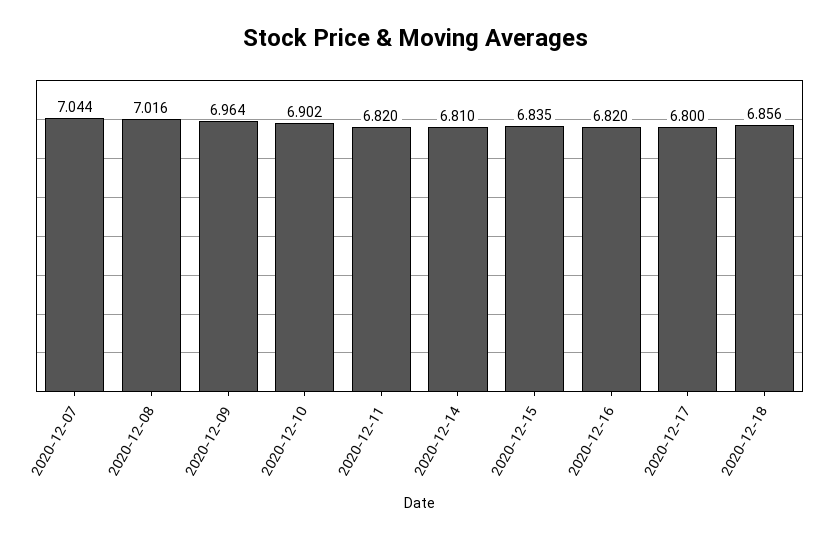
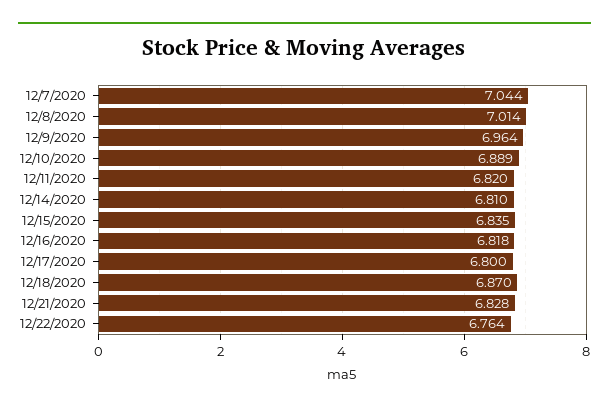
2020-12-08: 7.016 -> 7.014
2020-12-10: 6.902 -> 6.889
2020-12-16: 6.82 -> 6.818
2020-12-18: 6.856 -> 6.87
12/21/2020: none -> 6.828
12/22/2020: none -> 6.764

